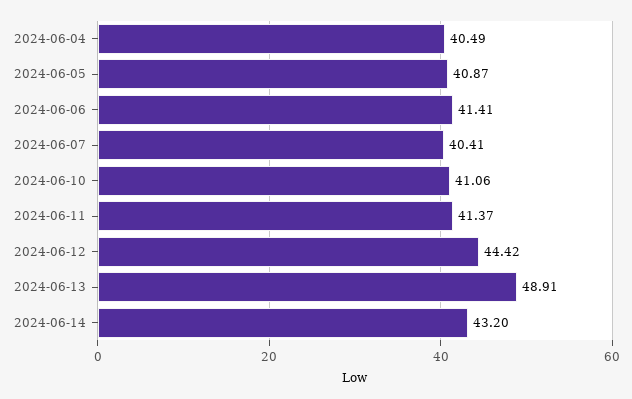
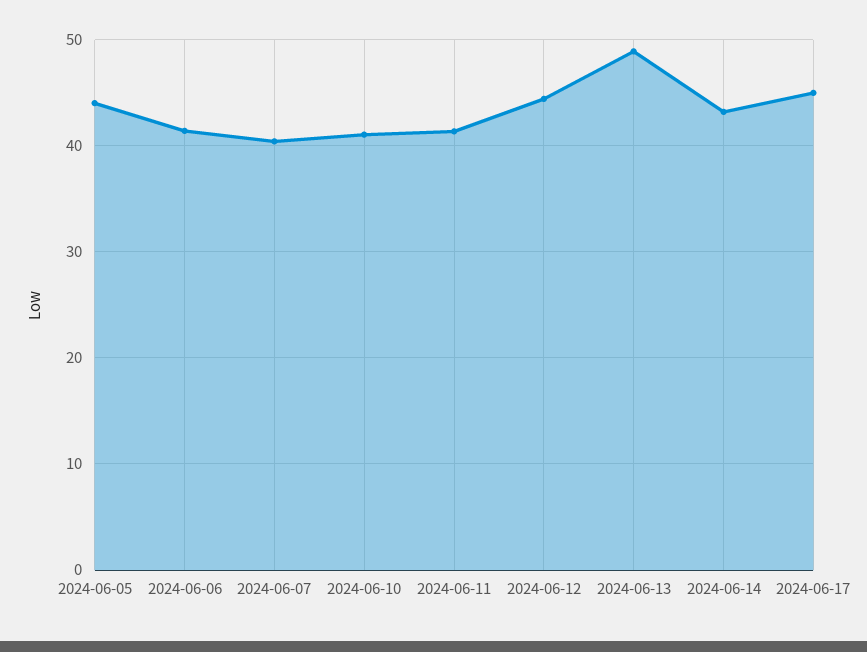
2024-06-04: 40.49 -> none
2024-06-05: 40.87 -> 44
2024-06-17: none -> 45

